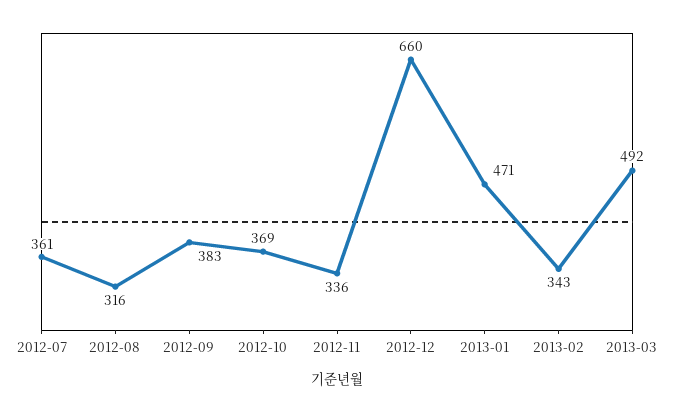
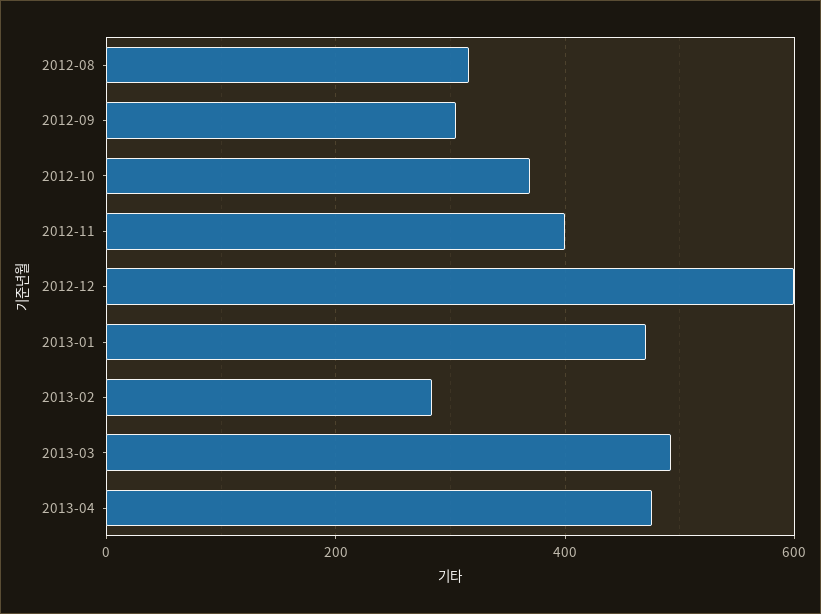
2012-07: 361 -> none
2012-09: 383 -> 300
2012-11: 336 -> 400
2012-12: 660 -> 600
2013-02: 343 -> 280
2013-04: none -> 480

